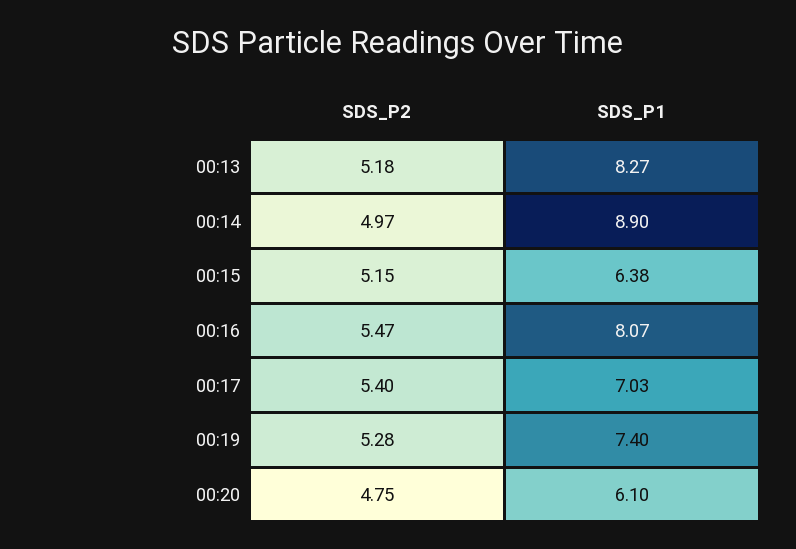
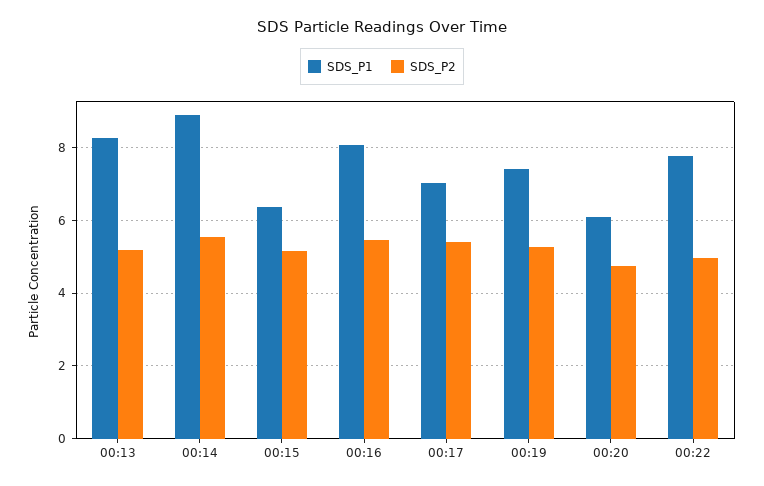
SDS_P2, 00:14: 4.97 -> 5.6
SDS_P1, 00:22: none -> 7.8
SDS_P2, 00:22: none -> 5

